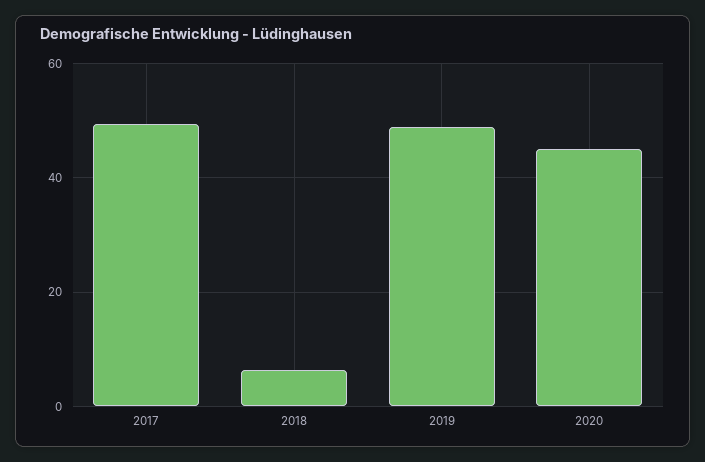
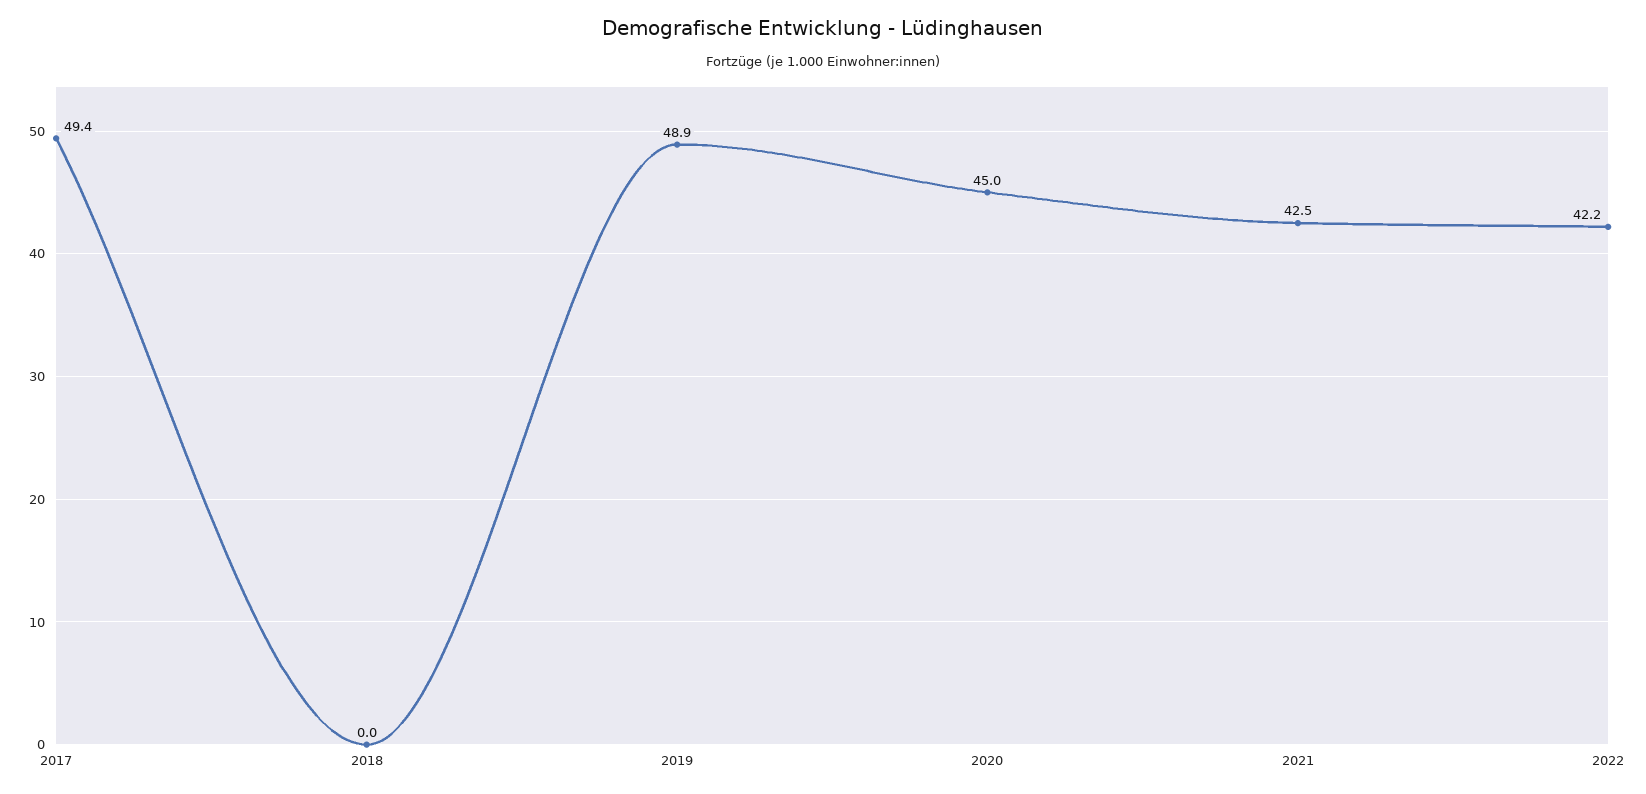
2018: 6 -> 0
2021: none -> 42.5
2022: none -> 42.2

